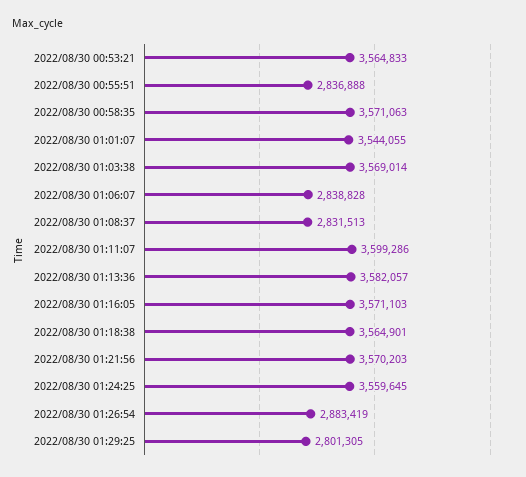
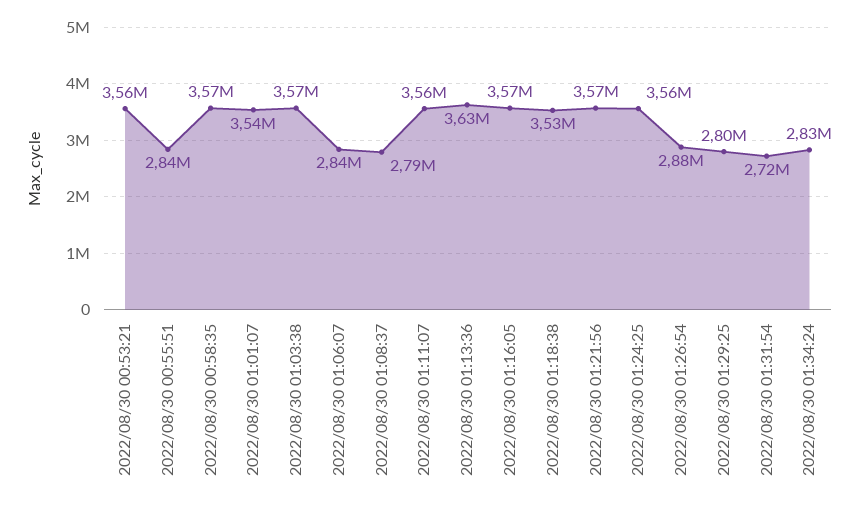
2022/08/30 01:08:37: 2831513 -> 2790000
2022/08/30 01:11:07: 3599286 -> 3560000
2022/08/30 01:13:36: 3582057 -> 3630000
2022/08/30 01:18:38: 3564901 -> 3530000
2022/08/30 01:31:54: none -> 2720000
2022/08/30 01:34:24: none -> 2830000

